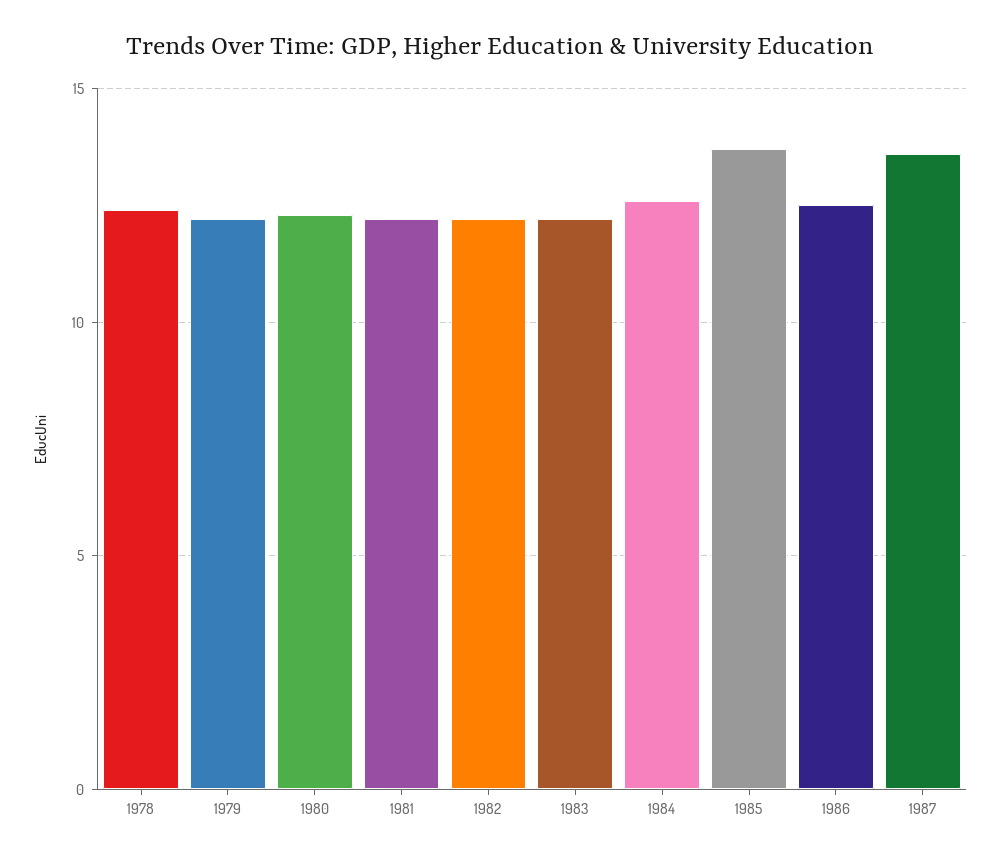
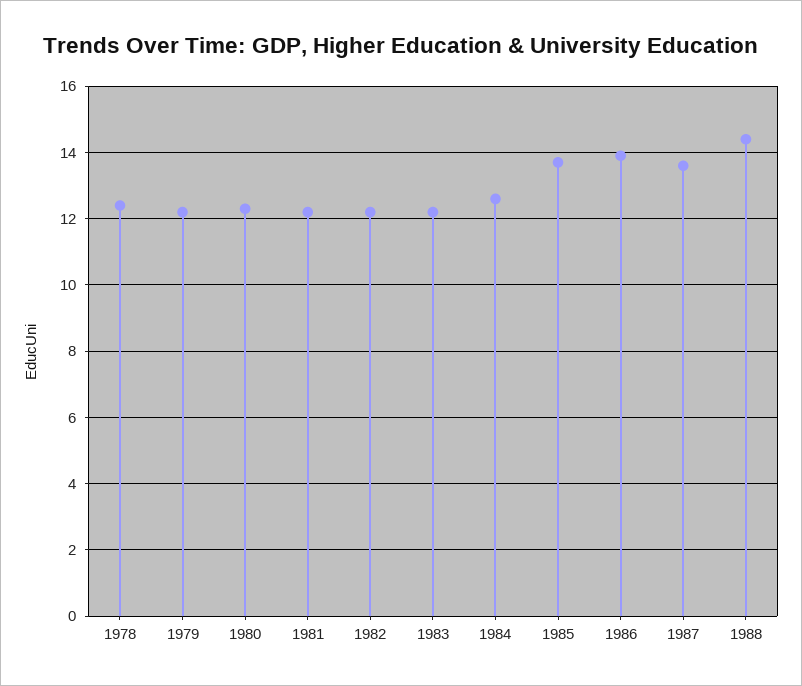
1986: 12.5 -> 14
1988: none -> 14.5

